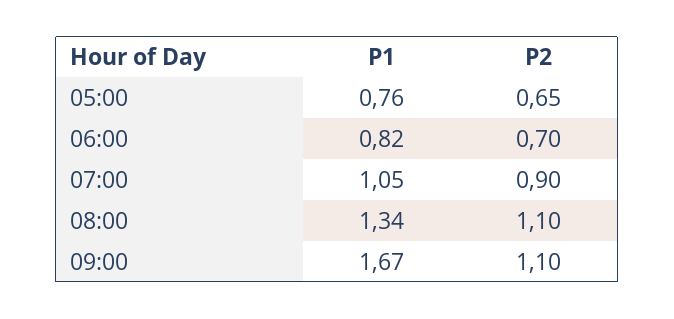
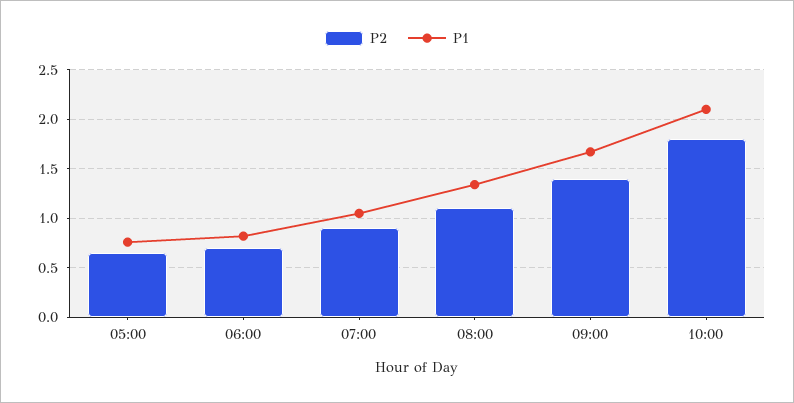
P2, 09:00: 1.1 -> 1.4
P2, 10:00: none -> 1.8
P1, 10:00: none -> 2.1

